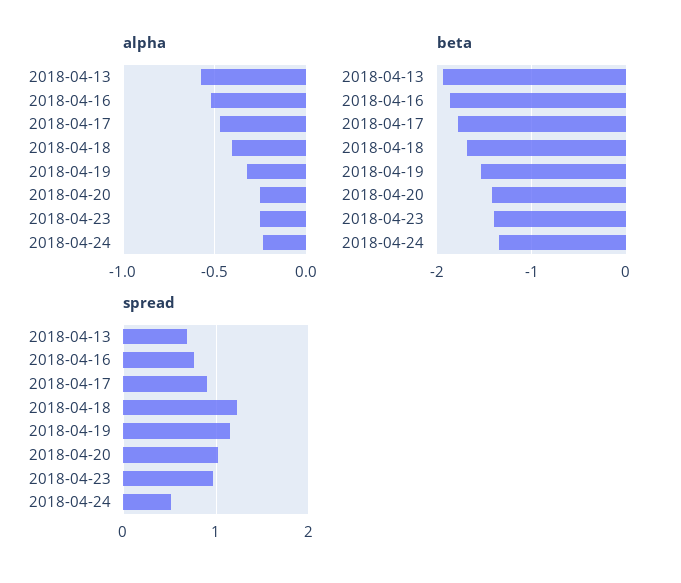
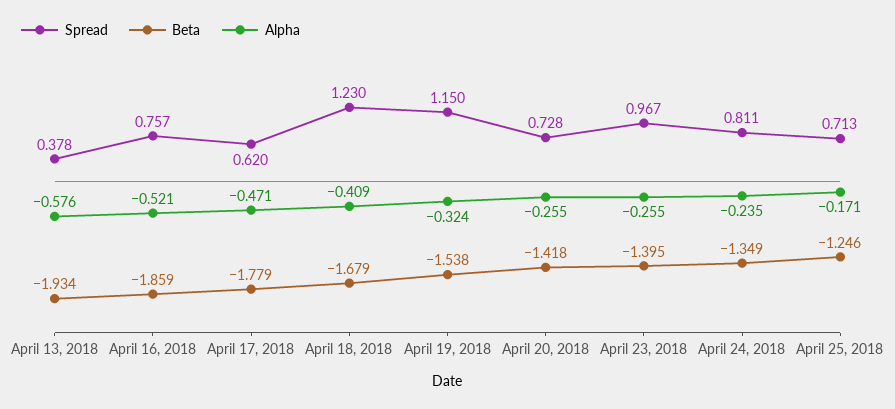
spread, 2018-04-13: 0.7 -> 0.378
spread, 2018-04-17: 0.9 -> 0.62
spread, 2018-04-20: 1 -> 0.728
spread, 2018-04-24: 0.5 -> 0.811
spread, April 25, 2018: none -> 0.713
beta, April 25, 2018: none -> -1.246
alpha, April 25, 2018: none -> -0.171

